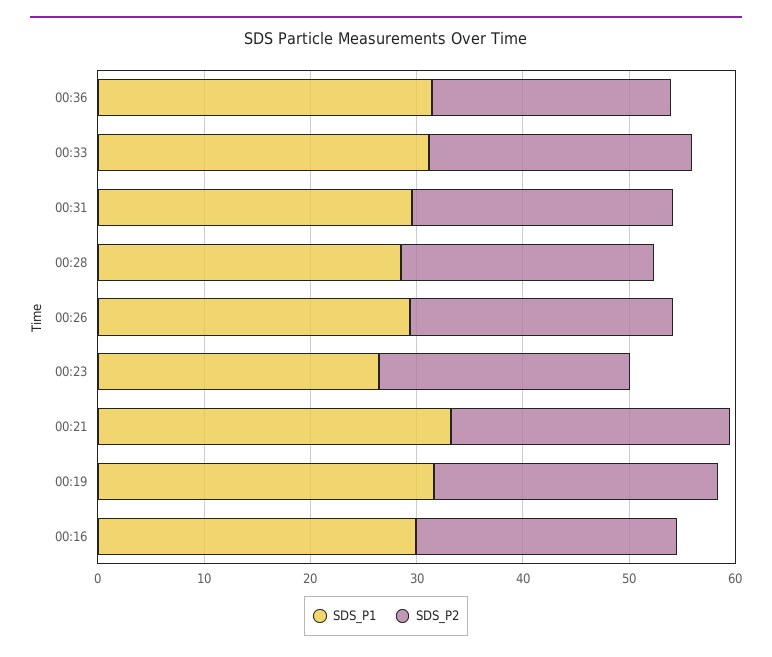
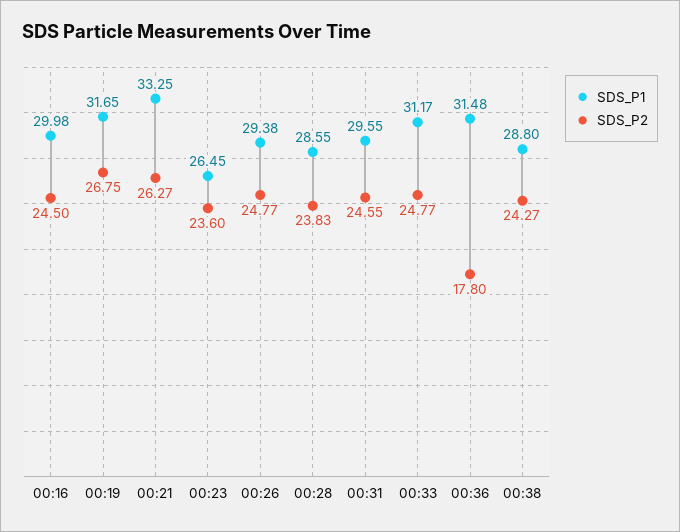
SDS_P2, 00:36: 22 -> 17.8
SDS_P1, 00:38: none -> 28.8
SDS_P2, 00:38: none -> 24.27

